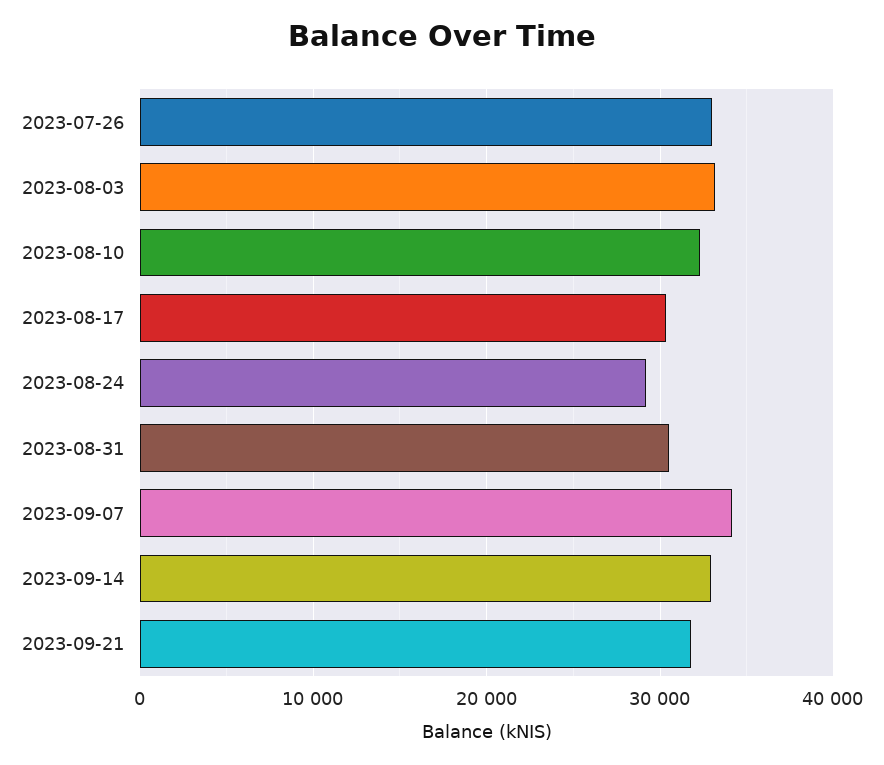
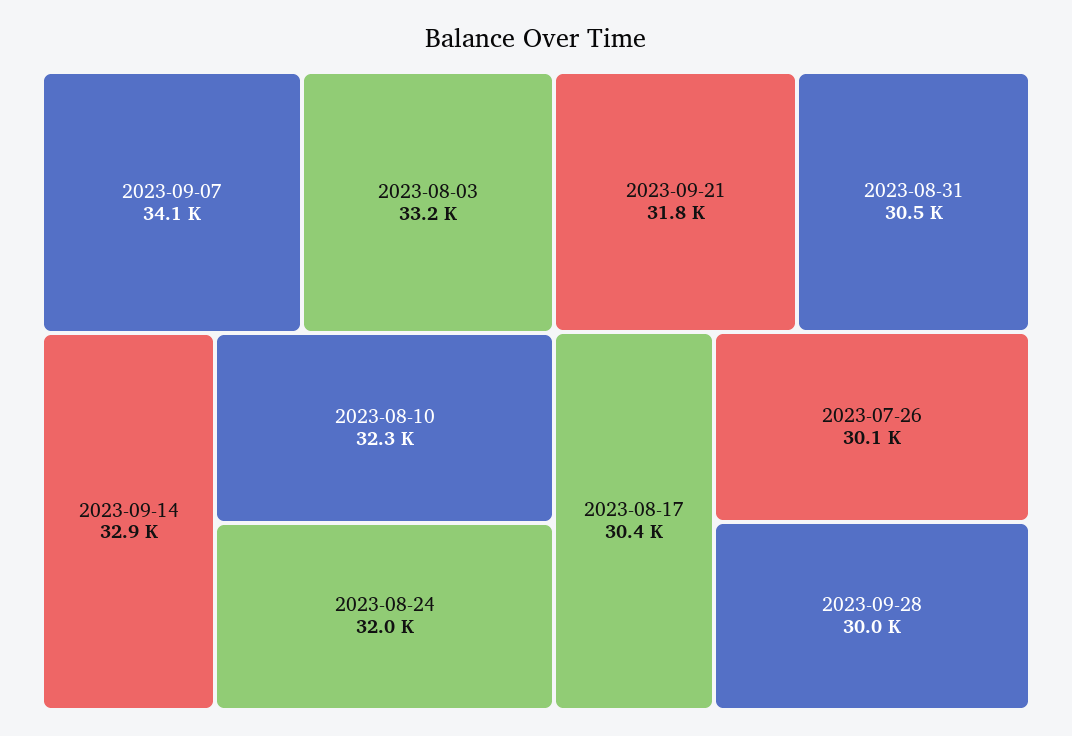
2023-07-26: 33000 -> 30100
2023-08-24: 29000 -> 32000
2023-09-28: none -> 30000

